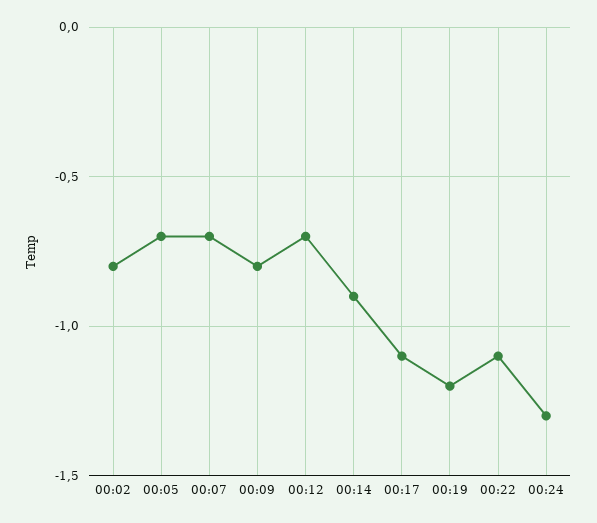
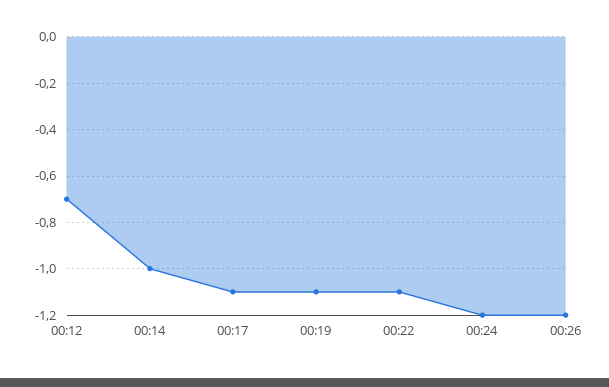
00:02: -0.8 -> none
00:05: -0.7 -> none
00:07: -0.7 -> none
00:09: -0.8 -> none
00:14: -0.9 -> -1
00:19: -1.2 -> -1.1
00:24: -1.3 -> -1.2
00:26: none -> -1.2

